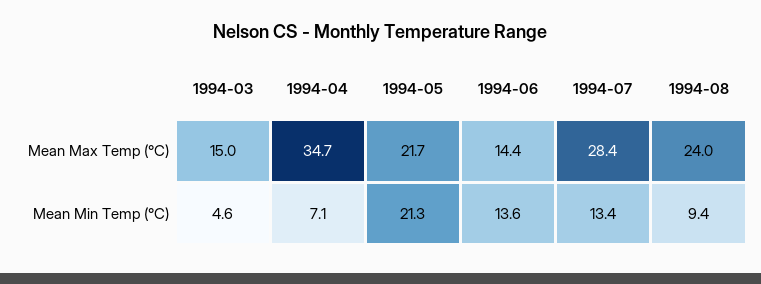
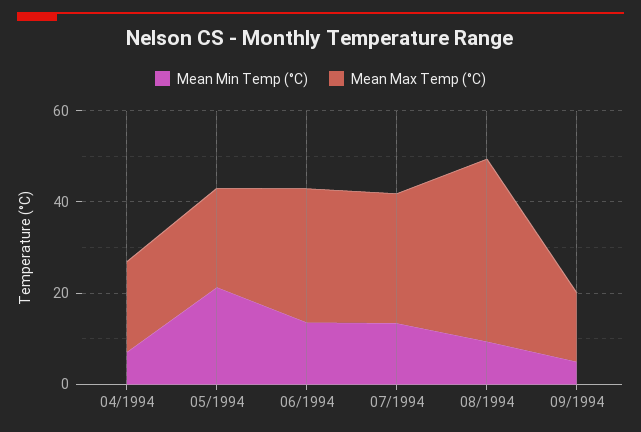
Mean Max Temp (°C), 1994-03: 15 -> none
Mean Max Temp (°C), 1994-04: 34.7 -> 20
Mean Max Temp (°C), 1994-06: 14.4 -> 30
Mean Max Temp (°C), 1994-08: 24 -> 40
Mean Min Temp (°C), 1994-03: 4.6 -> none
Mean Min Temp (°C), 09/1994: none -> 5
Mean Max Temp (°C), 09/1994: none -> 15

